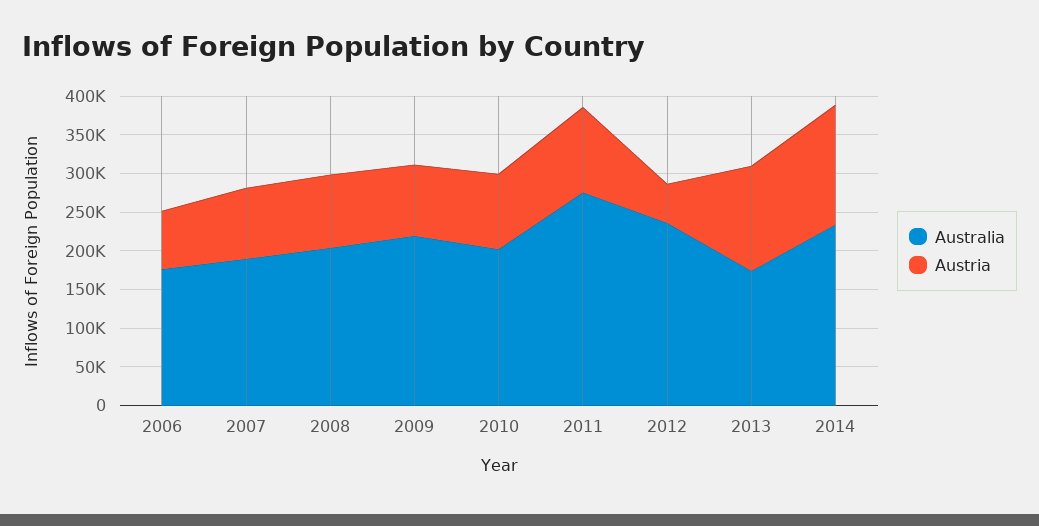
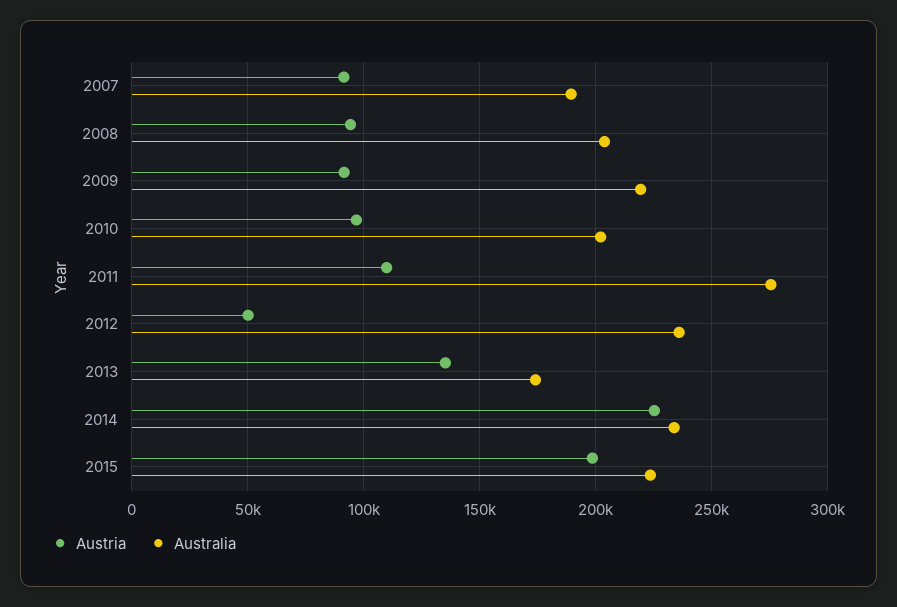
Australia, 2006: 175000 -> none
Austria, 2006: 75000 -> none
Austria, 2014: 150000 -> 225000
Austria, 2015: none -> 200000
Australia, 2015: none -> 225000

